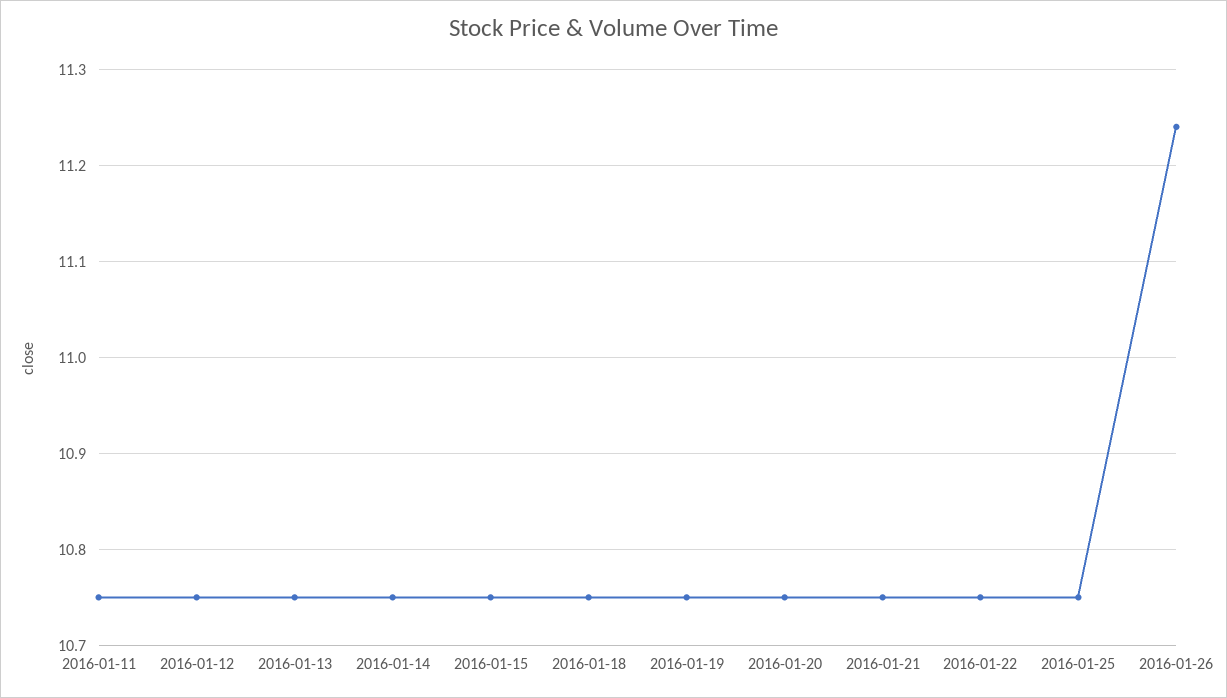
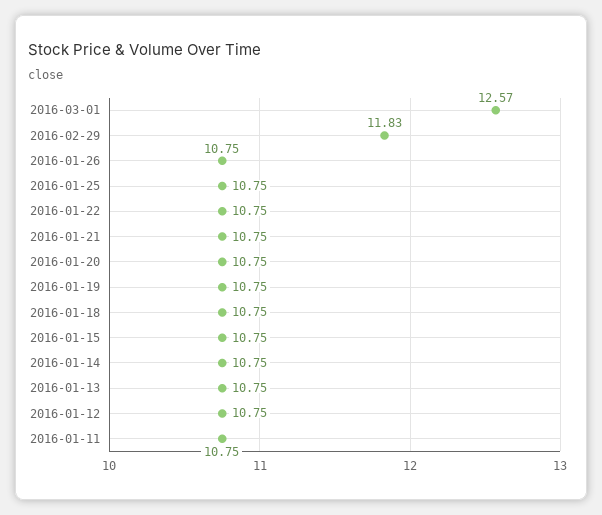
2016-01-26: 11.24 -> 10.75
2016-03-01: none -> 12.57
2016-02-29: none -> 11.83

